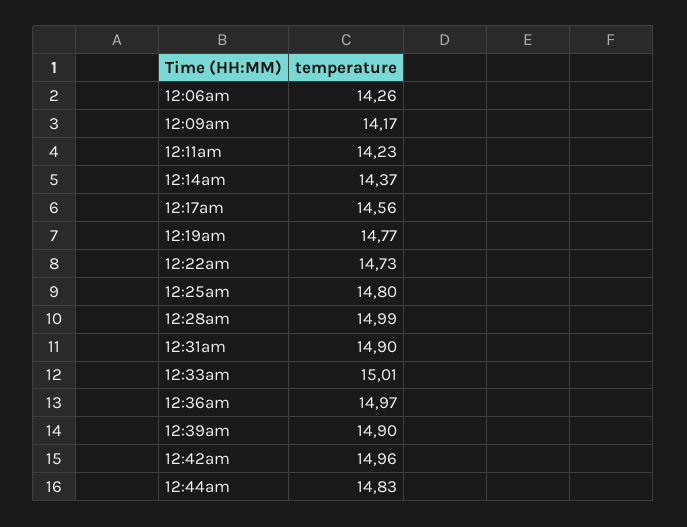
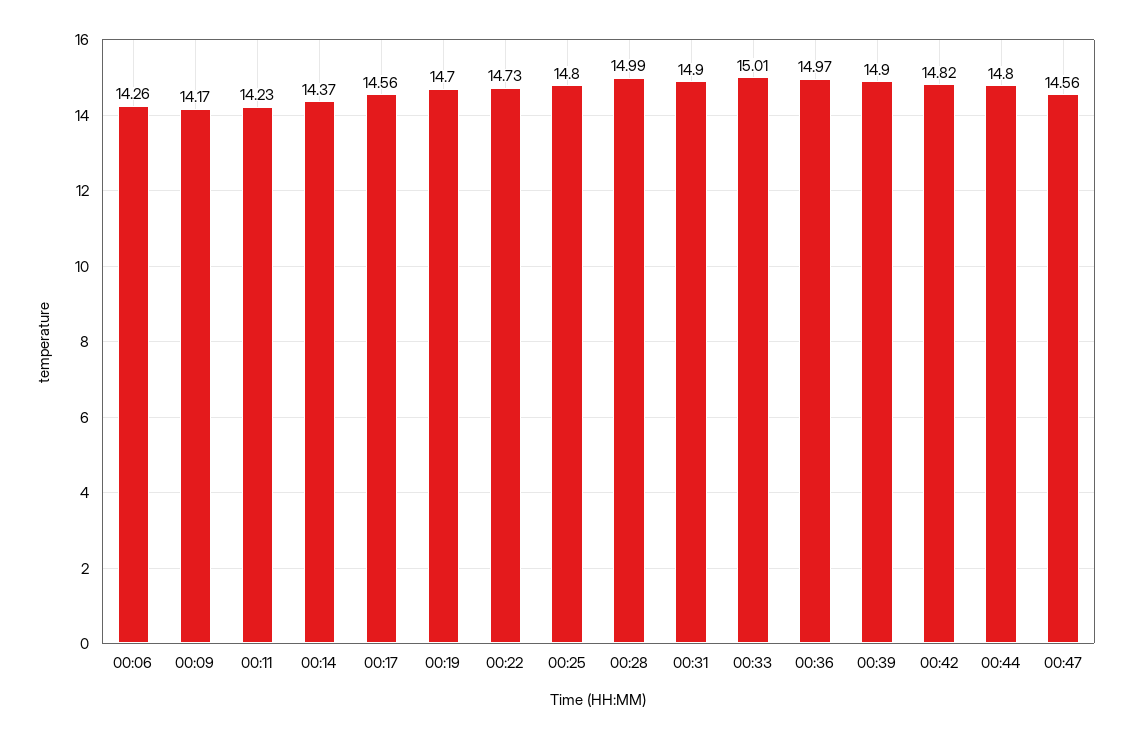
12:19am: 14.77 -> 14.7
12:42am: 14.96 -> 14.82
12:44am: 14.83 -> 14.8
00:47: none -> 14.56

